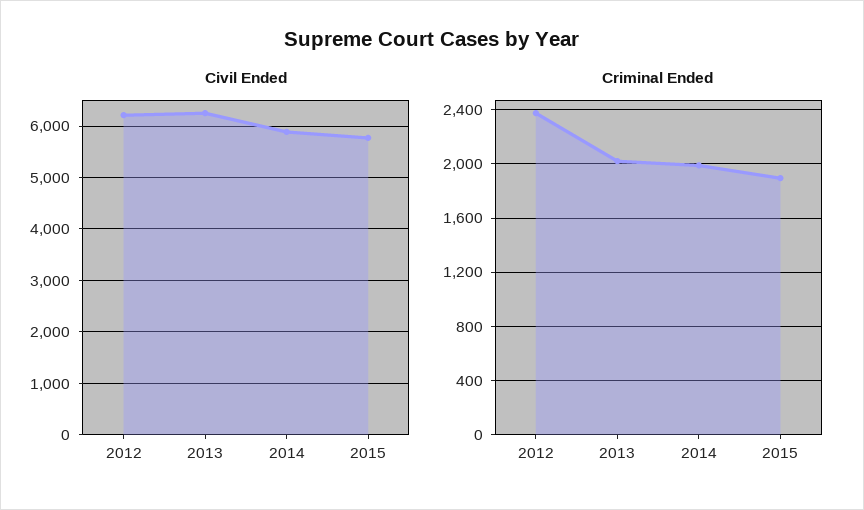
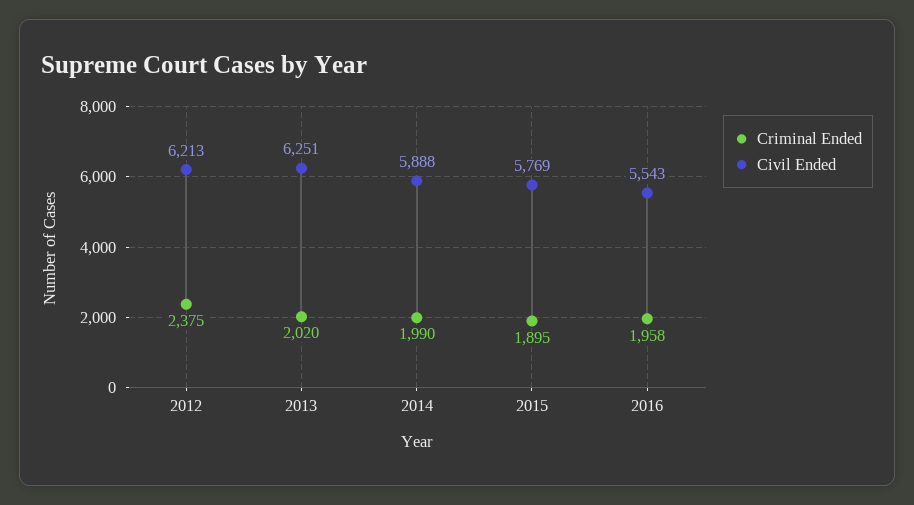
Criminal Ended, 2016: none -> 1958
Civil Ended, 2016: none -> 5543

